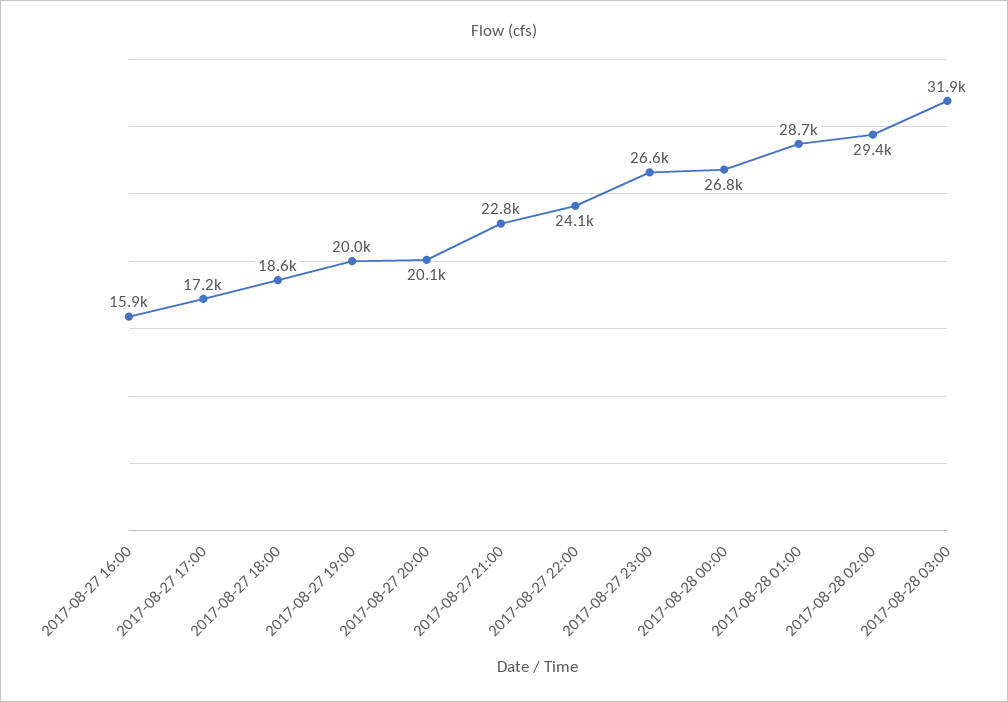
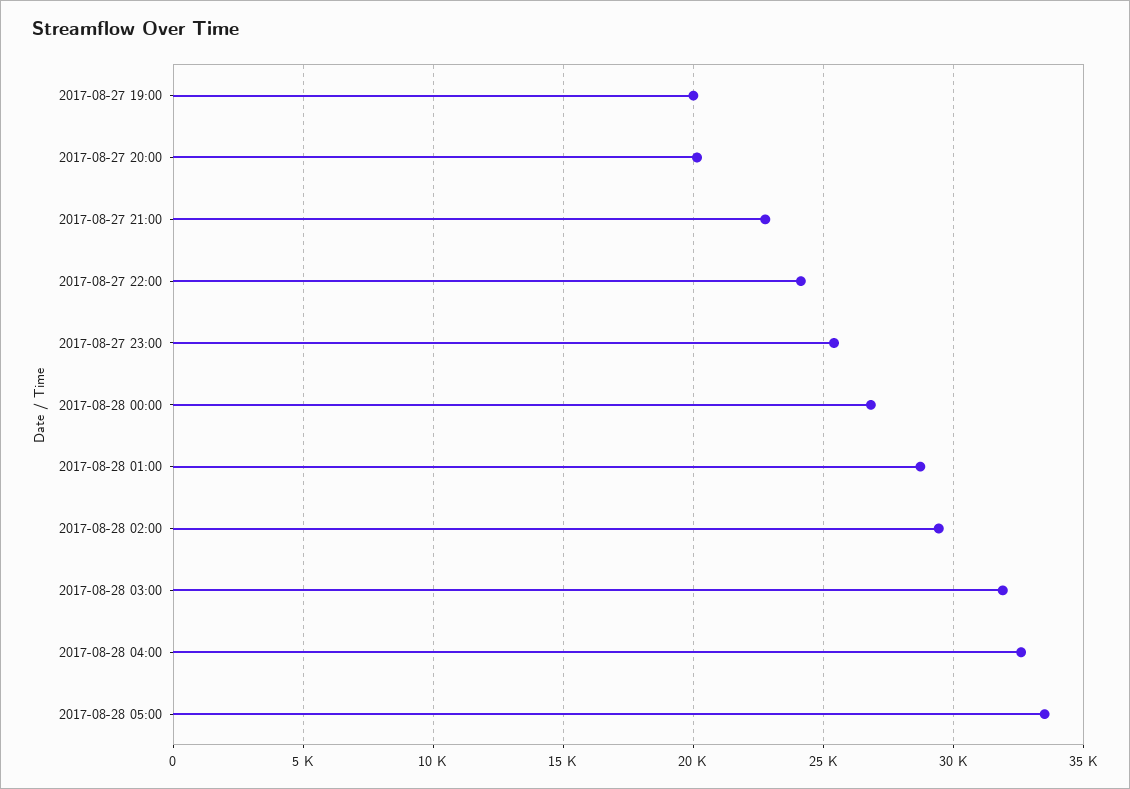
2017-08-27 16:00: 15900 -> none
2017-08-27 17:00: 17200 -> none
2017-08-27 18:00: 18600 -> none
2017-08-27 23:00: 26600 -> 25500
2017-08-28 04:00: none -> 32500
2017-08-28 05:00: none -> 33500

